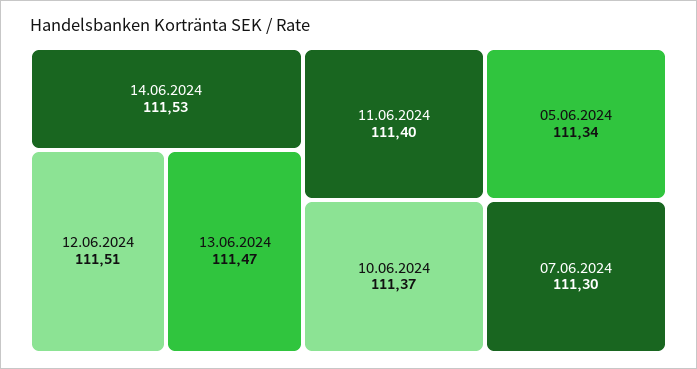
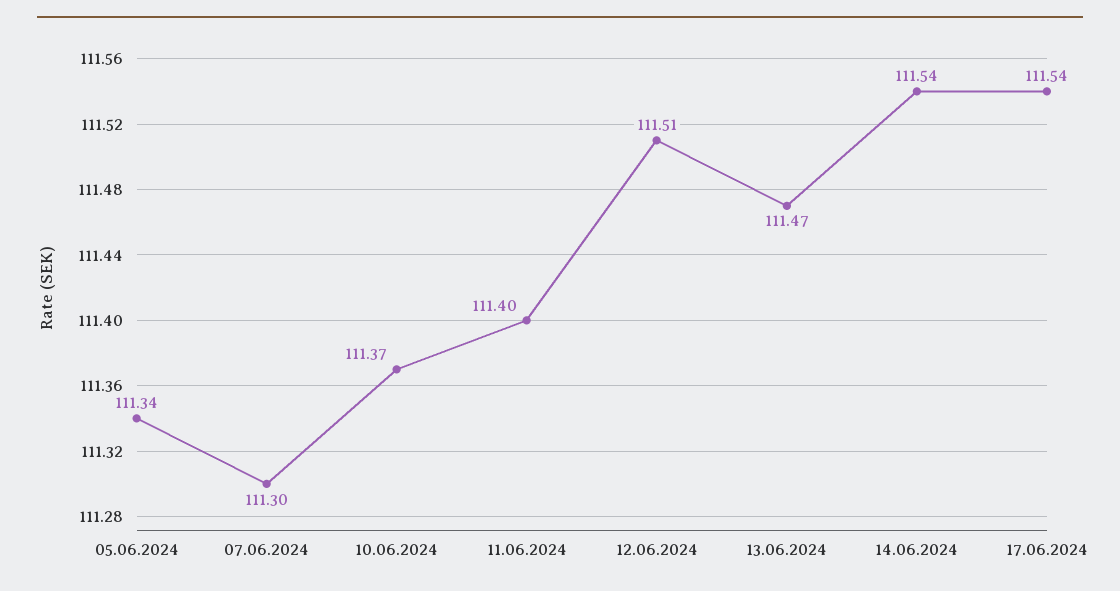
14.06.2024: 111.53 -> 111.54
17.06.2024: none -> 111.54

